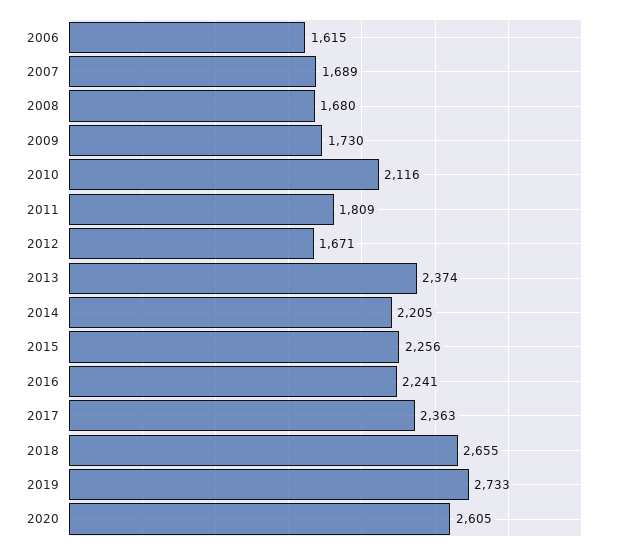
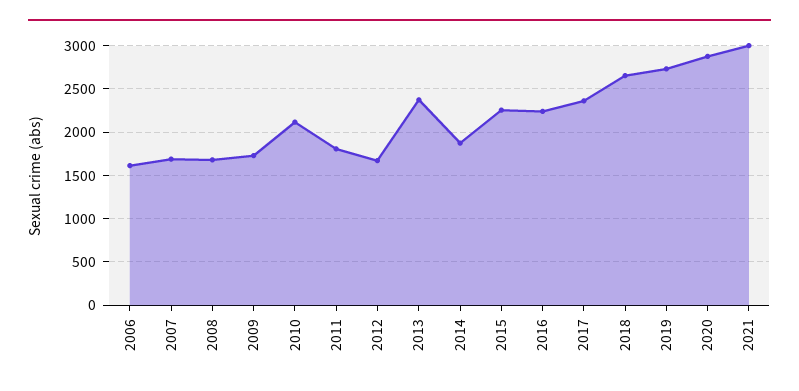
2014: 2205 -> 1900
2020: 2605 -> 2900
2021: none -> 3000

